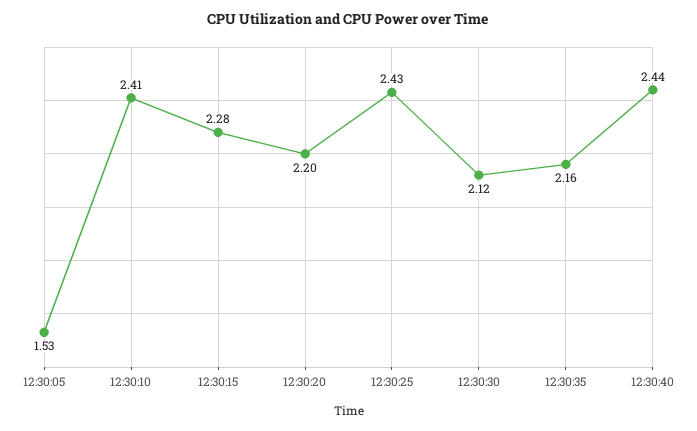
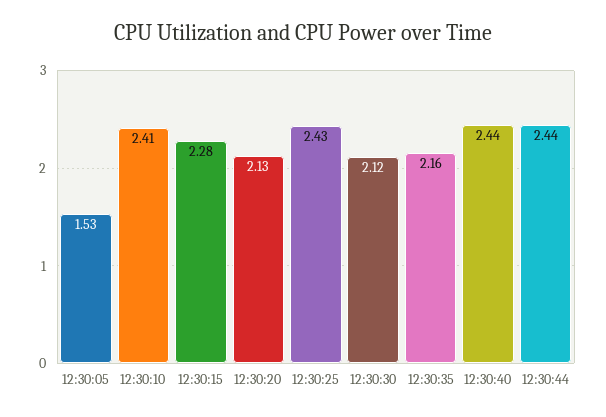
12:30:20: 2.2 -> 2.13
12:30:44: none -> 2.44

